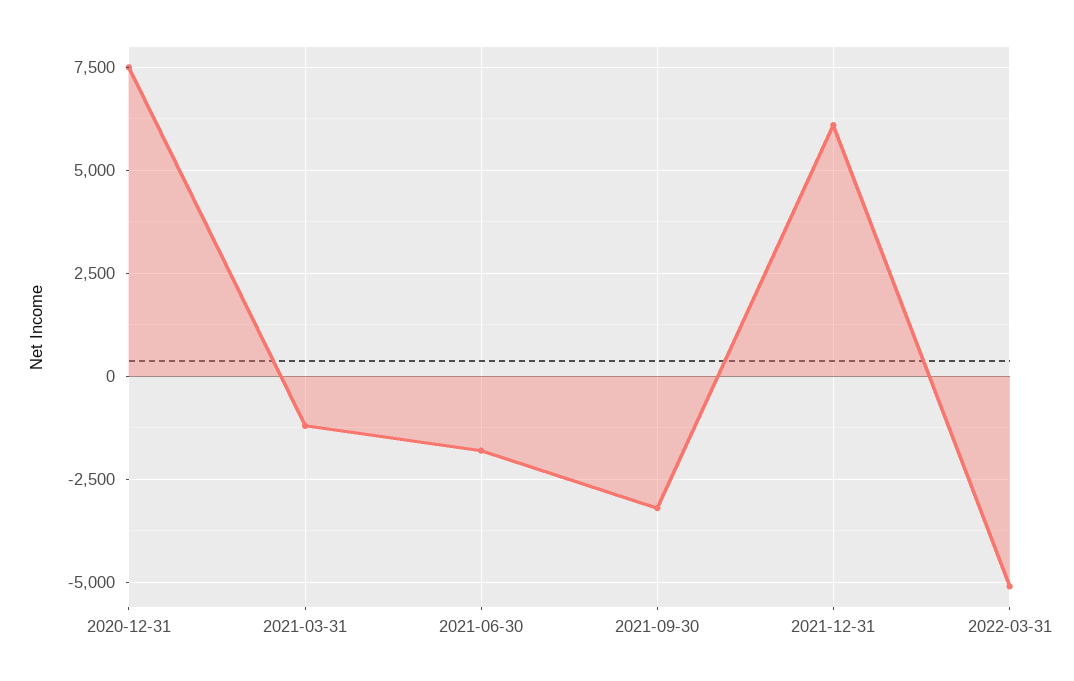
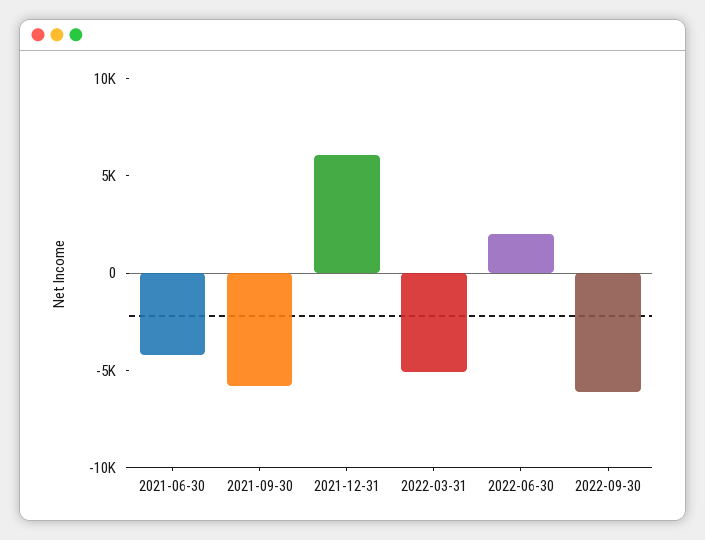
2020-12-31: 7500 -> none
2021-03-31: -1250 -> none
2021-06-30: -1750 -> -4000
2021-09-30: -3250 -> -6000
2022-06-30: none -> 2000
2022-09-30: none -> -6000

